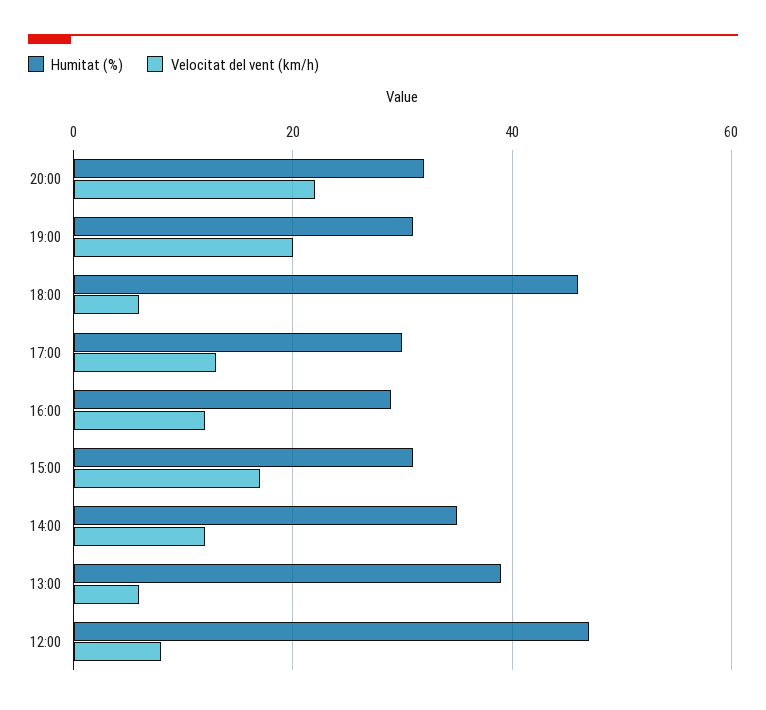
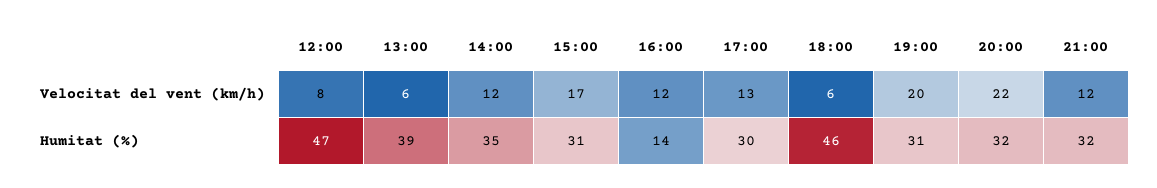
Humitat (%), 16:00: 30 -> 14
Velocitat del vent (km/h), 21:00: none -> 12
Humitat (%), 21:00: none -> 32

